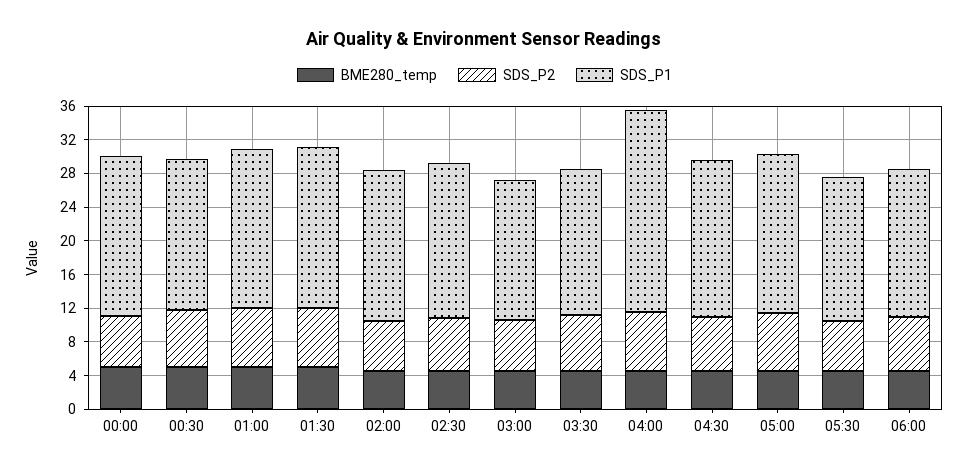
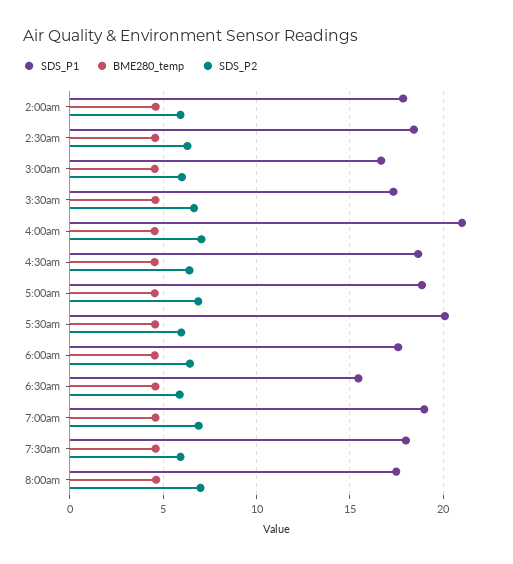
BME280_temp, 00:00: 5 -> none
SDS_P2, 00:00: 6 -> none
SDS_P1, 00:00: 19 -> none
BME280_temp, 00:30: 5 -> none
SDS_P2, 00:30: 7 -> none
SDS_P1, 00:30: 18 -> none
BME280_temp, 01:00: 5 -> none
SDS_P2, 01:00: 7 -> none
SDS_P1, 01:00: 19 -> none
BME280_temp, 01:30: 5 -> none
SDS_P2, 01:30: 7 -> none
SDS_P1, 01:30: 19 -> none
SDS_P1, 04:00: 24 -> 21
SDS_P1, 05:30: 17 -> 20
SDS_P1, 6:30am: none -> 15.5
BME280_temp, 6:30am: none -> 4.5
SDS_P2, 6:30am: none -> 6
SDS_P1, 7:00am: none -> 19
BME280_temp, 7:00am: none -> 4.5
SDS_P2, 7:00am: none -> 7
SDS_P1, 7:30am: none -> 18
BME280_temp, 7:30am: none -> 4.5
SDS_P2, 7:30am: none -> 6
SDS_P1, 8:00am: none -> 17.5
BME280_temp, 8:00am: none -> 4.5
SDS_P2, 8:00am: none -> 7

